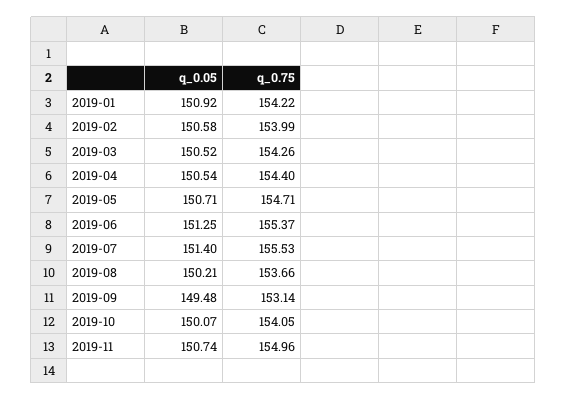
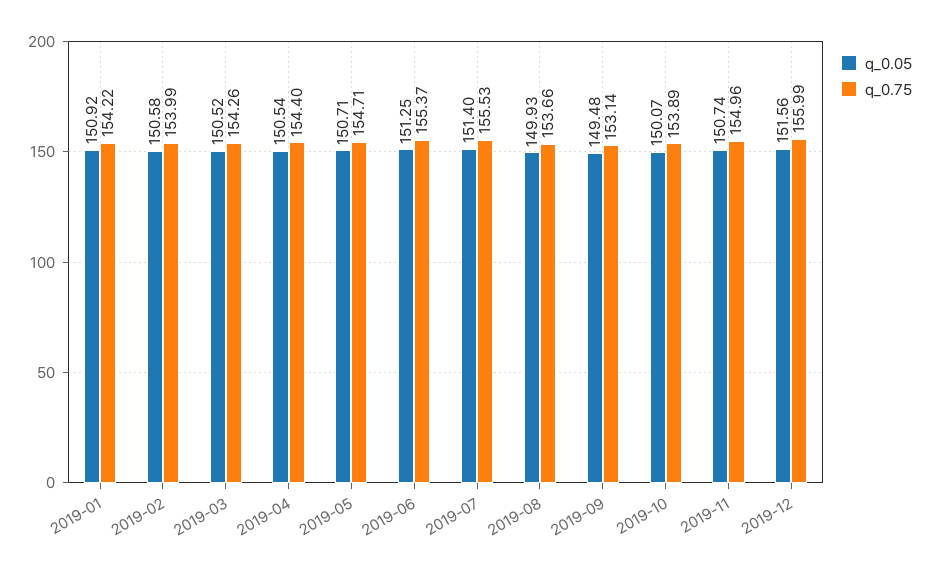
q_0.05, 2019-08: 150.21 -> 149.93
q_0.75, 2019-10: 154.05 -> 153.89
q_0.05, 2019-12: none -> 151.56
q_0.75, 2019-12: none -> 155.99

